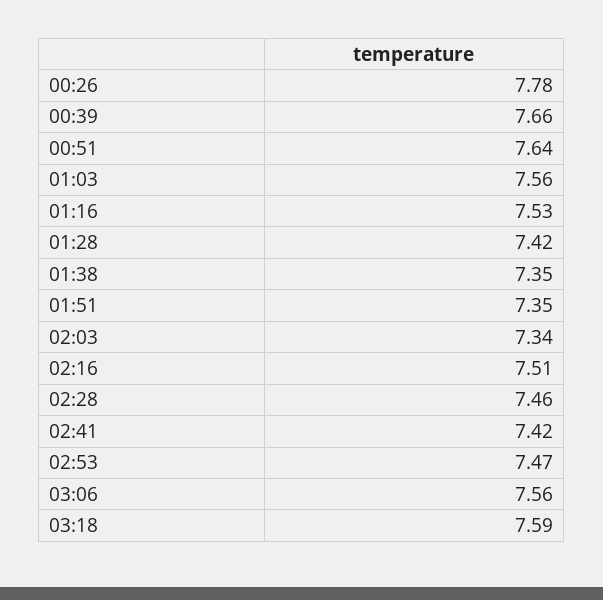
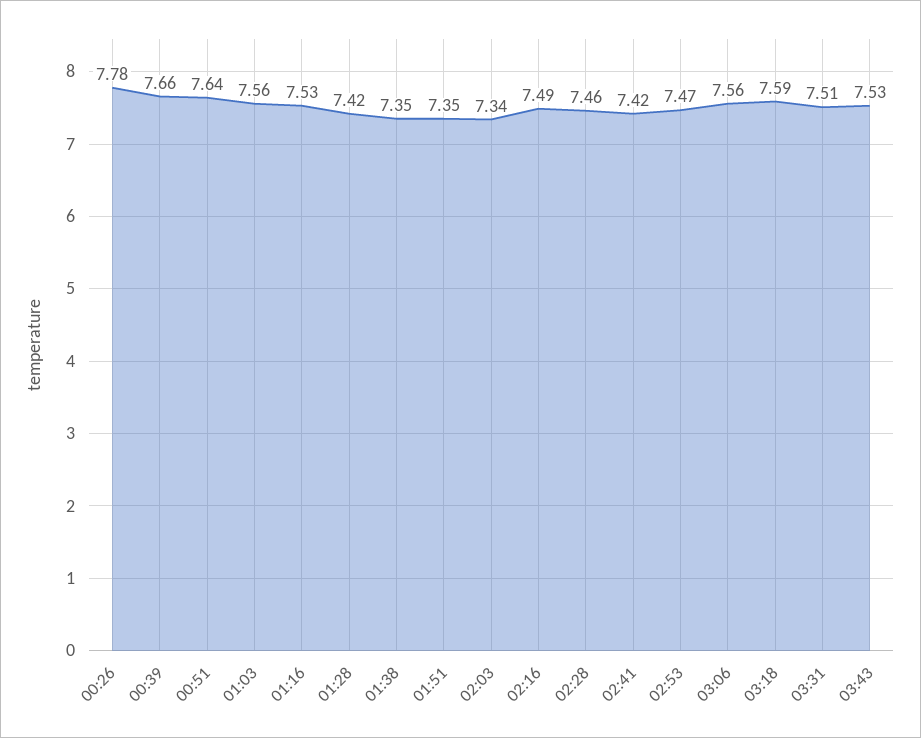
02:16: 7.51 -> 7.49
03:31: none -> 7.51
03:43: none -> 7.53

